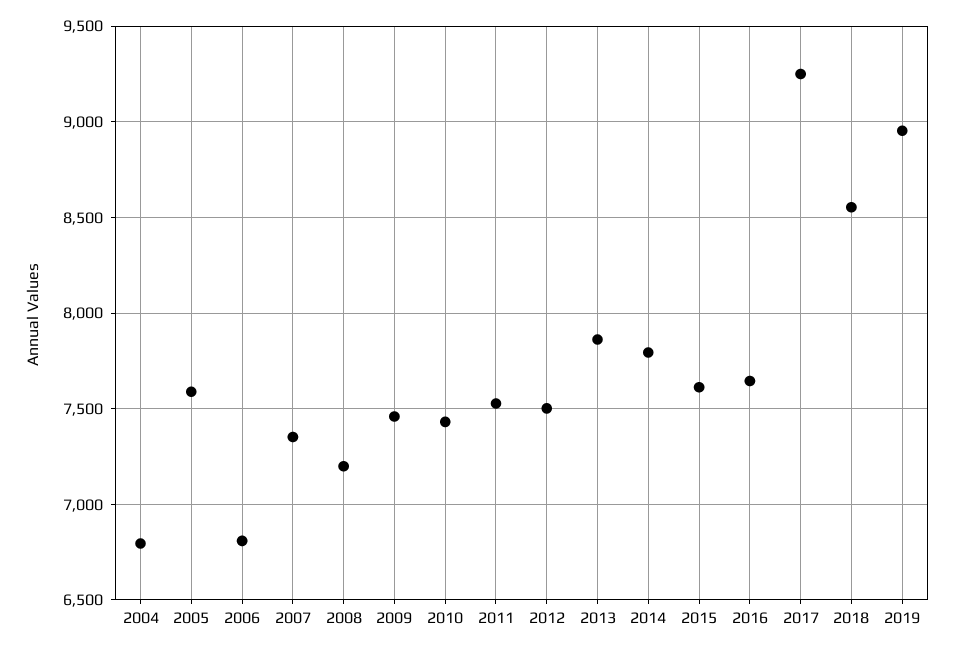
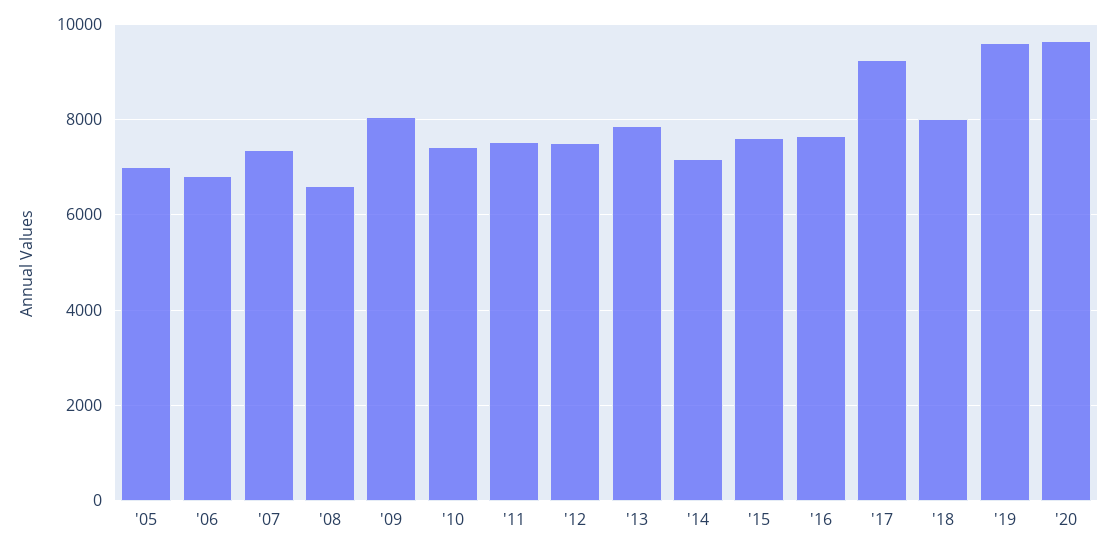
2004: 6800 -> none
2005: 7600 -> 7000
2008: 7200 -> 6600
2009: 7450 -> 8000
2014: 7800 -> 7200
2018: 8550 -> 8000
2019: 8950 -> 9600
'20: none -> 9600

